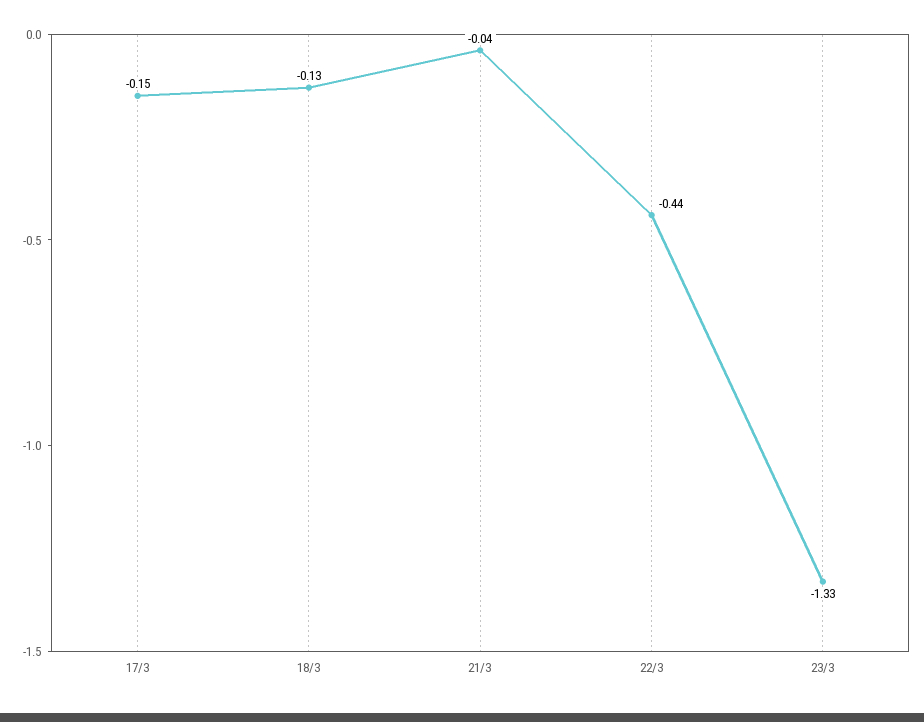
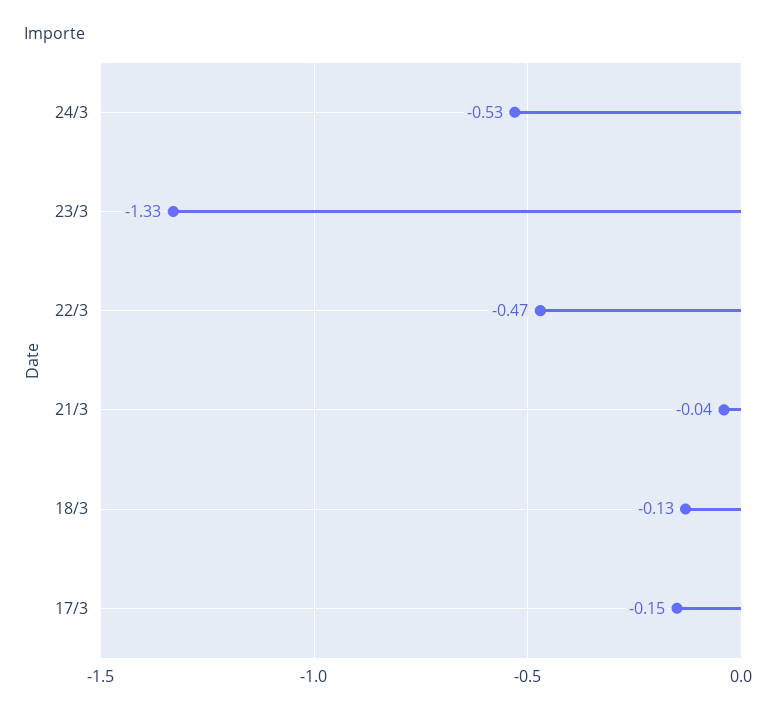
22/3: -0.44 -> -0.47
24/3: none -> -0.53

